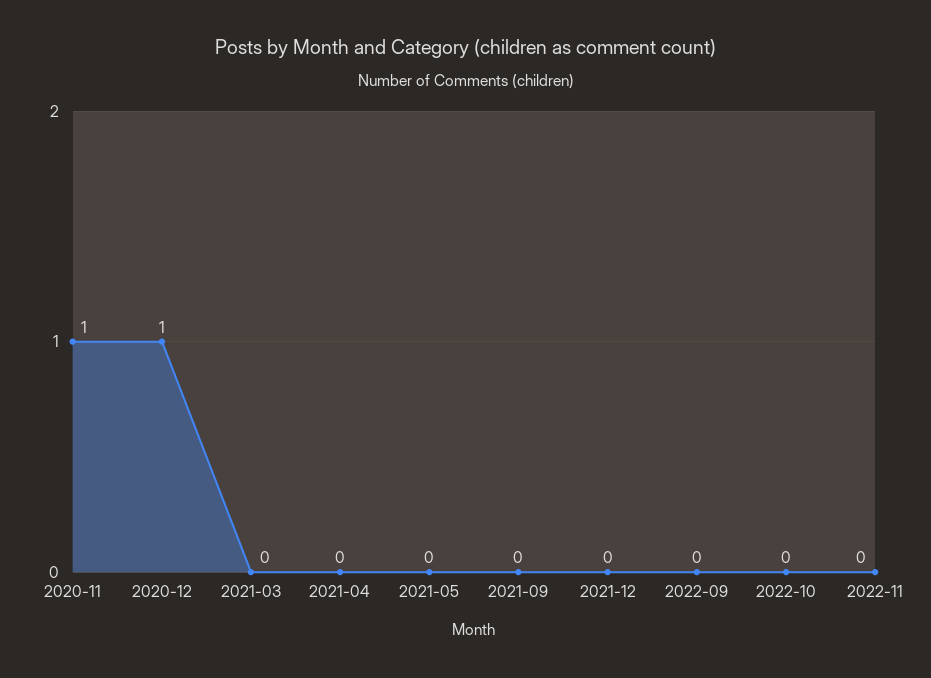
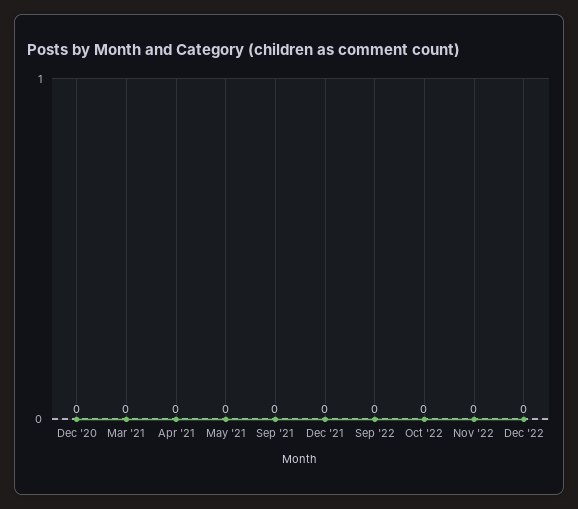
2020-11: 1 -> none
2020-12: 1 -> 0
Dec '22: none -> 0

